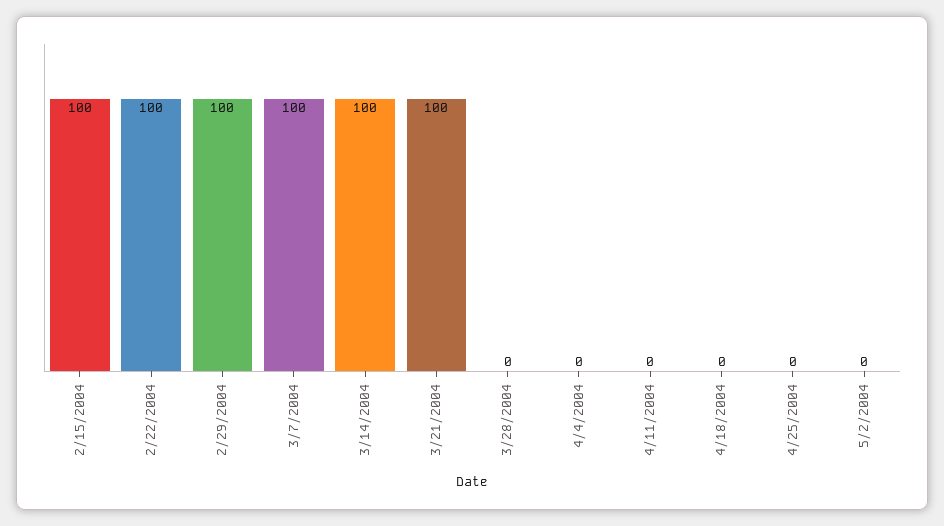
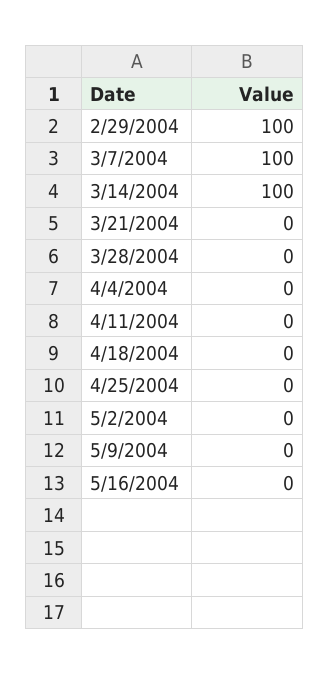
2/15/2004: 100 -> none
2/22/2004: 100 -> none
3/21/2004: 100 -> 0
5/9/2004: none -> 0
5/16/2004: none -> 0

